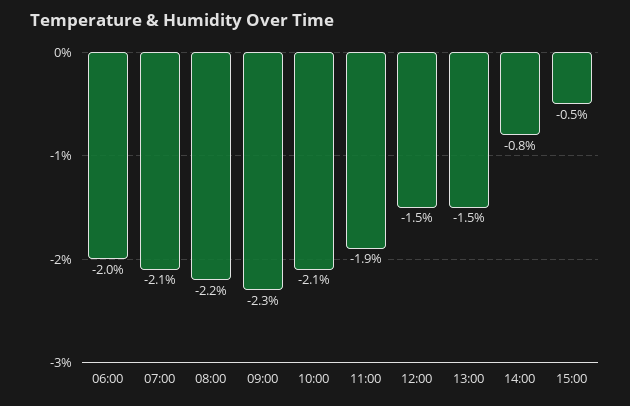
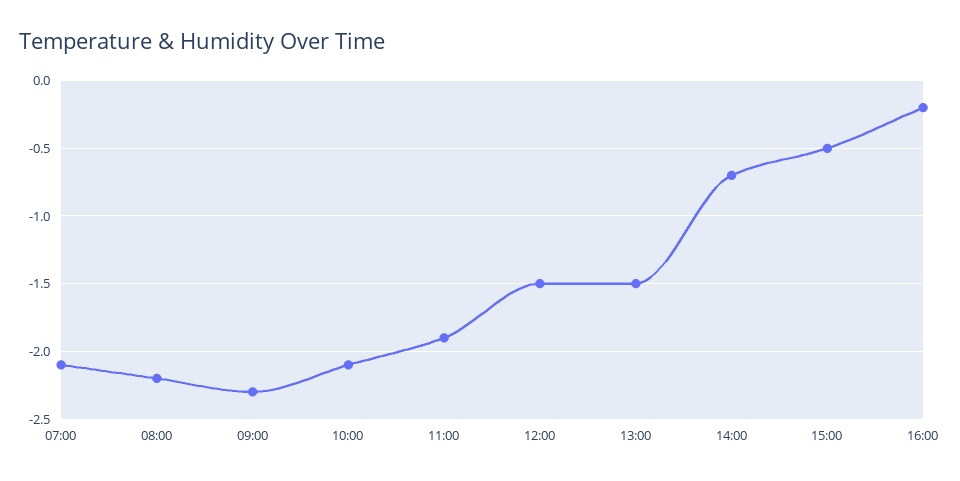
06:00: -2 -> none
14:00: -0.8 -> -0.7
16:00: none -> -0.2

